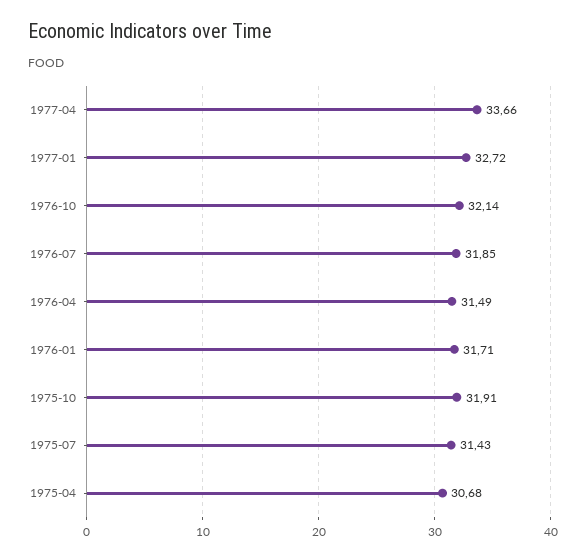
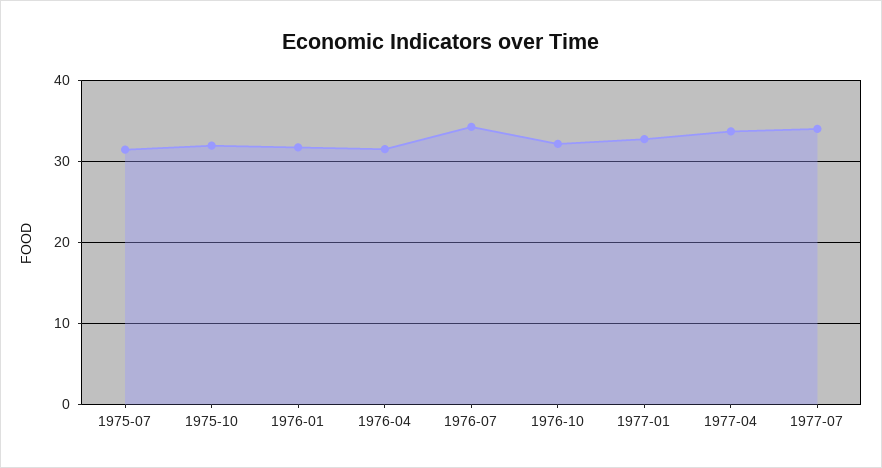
1976-07: 31.85 -> 34
1975-04: 30.68 -> none
1977-07: none -> 34

